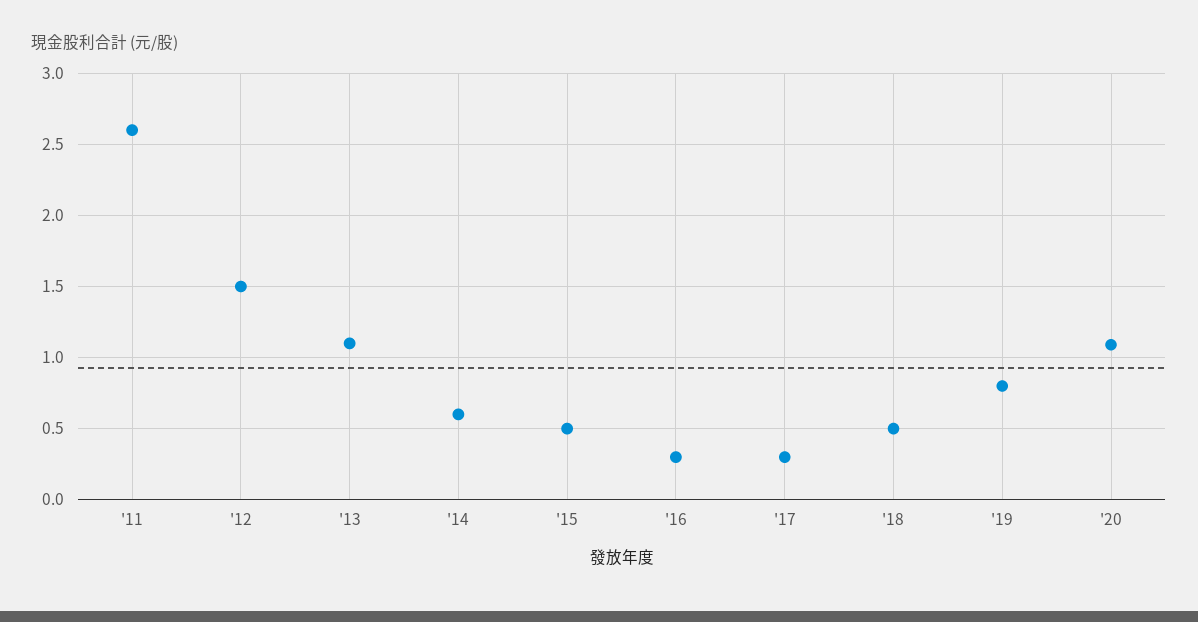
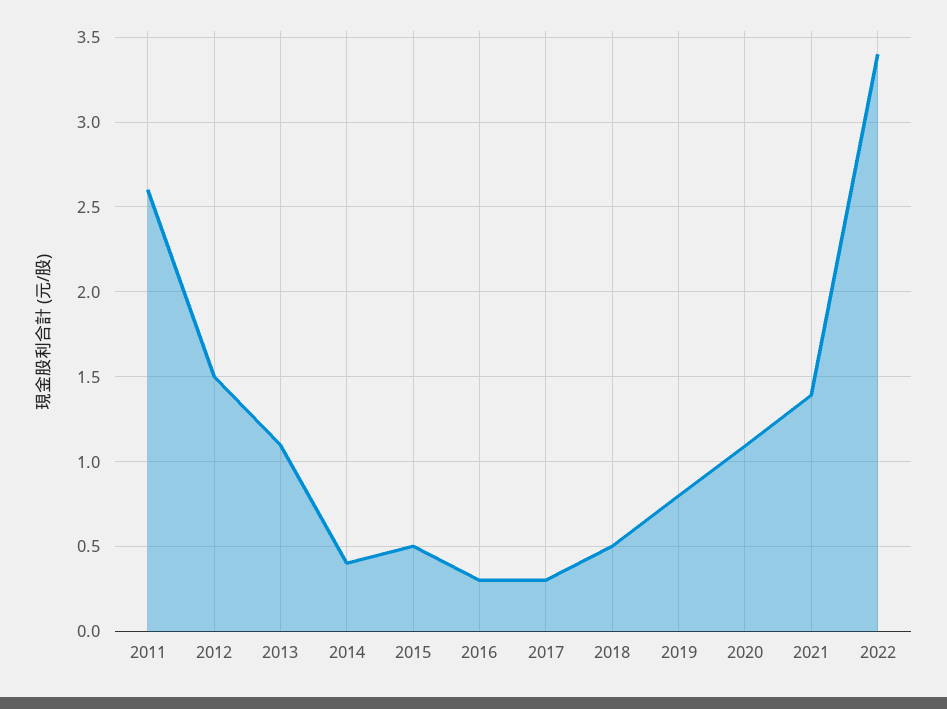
'14: 0.6 -> 0.4
2021: none -> 1.4
2022: none -> 3.4

